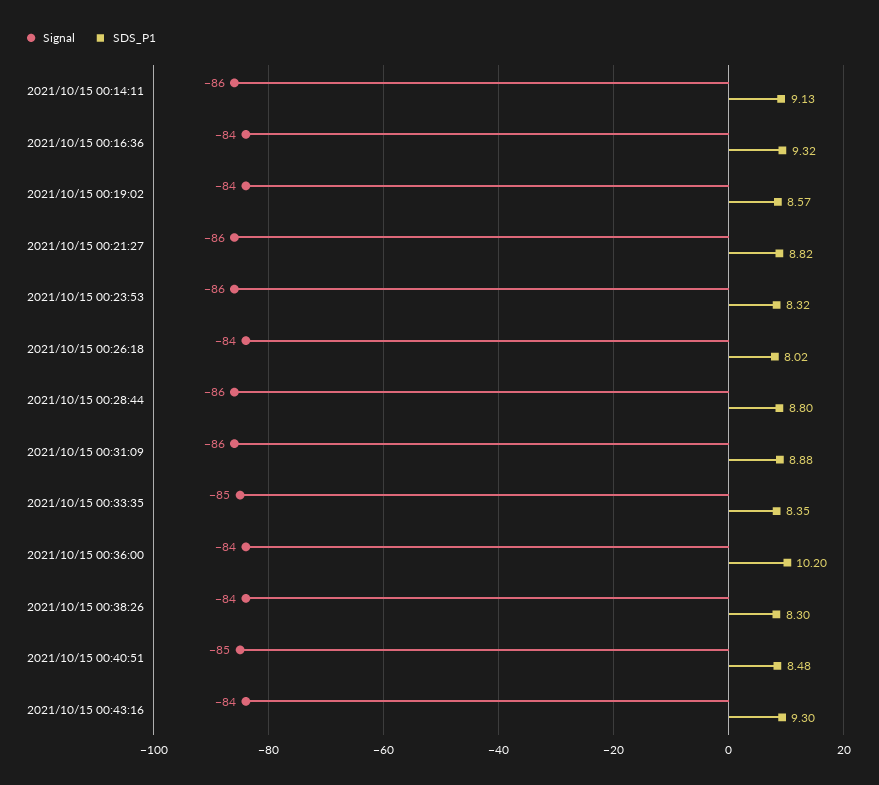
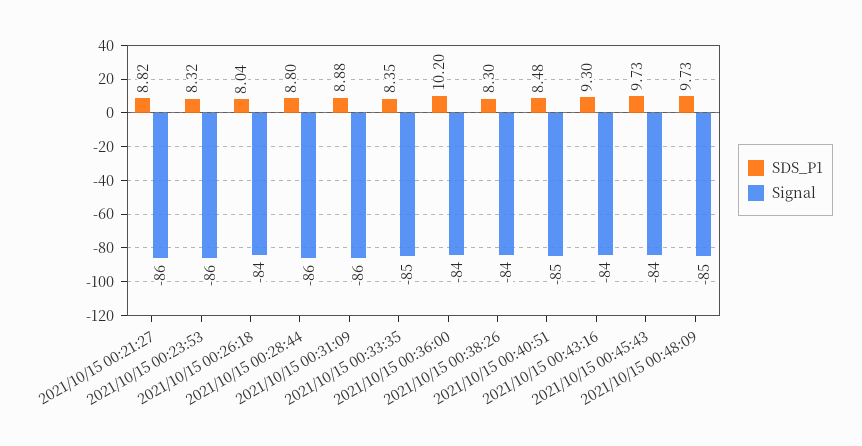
Signal, 2021/10/15 00:14:11: -86 -> none
SDS_P1, 2021/10/15 00:14:11: 9.13 -> none
Signal, 2021/10/15 00:16:36: -84 -> none
SDS_P1, 2021/10/15 00:16:36: 9.32 -> none
Signal, 2021/10/15 00:19:02: -84 -> none
SDS_P1, 2021/10/15 00:19:02: 8.57 -> none
SDS_P1, 2021/10/15 00:26:18: 8.02 -> 8.04
SDS_P1, 2021/10/15 00:45:43: none -> 9.73
Signal, 2021/10/15 00:45:43: none -> -84
SDS_P1, 2021/10/15 00:48:09: none -> 9.73
Signal, 2021/10/15 00:48:09: none -> -85

